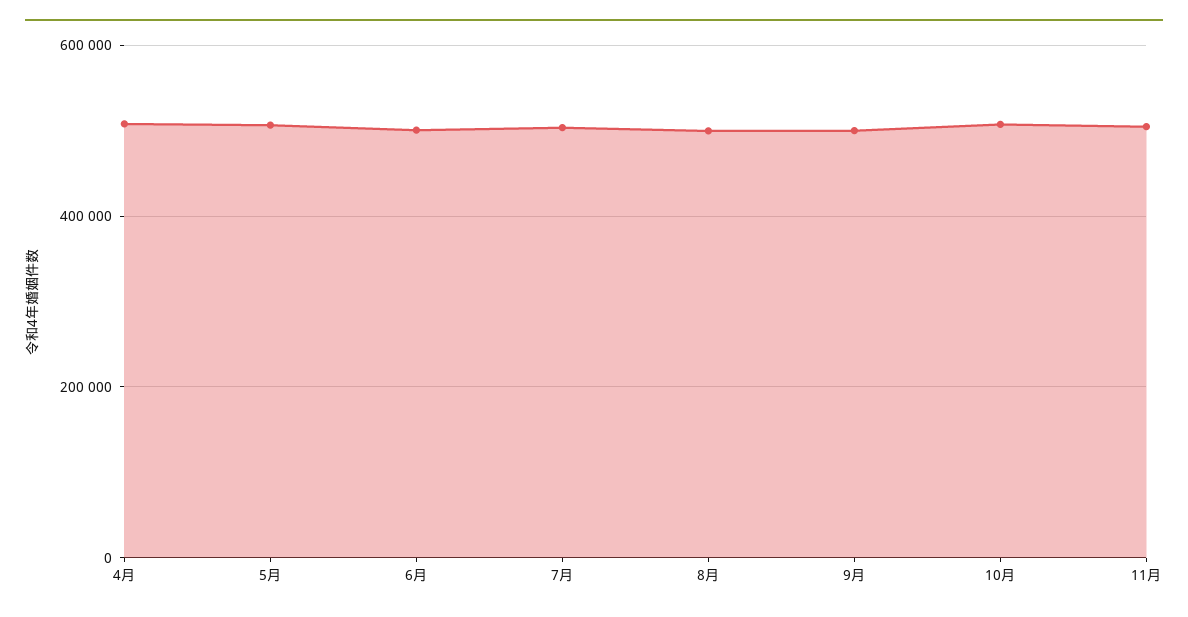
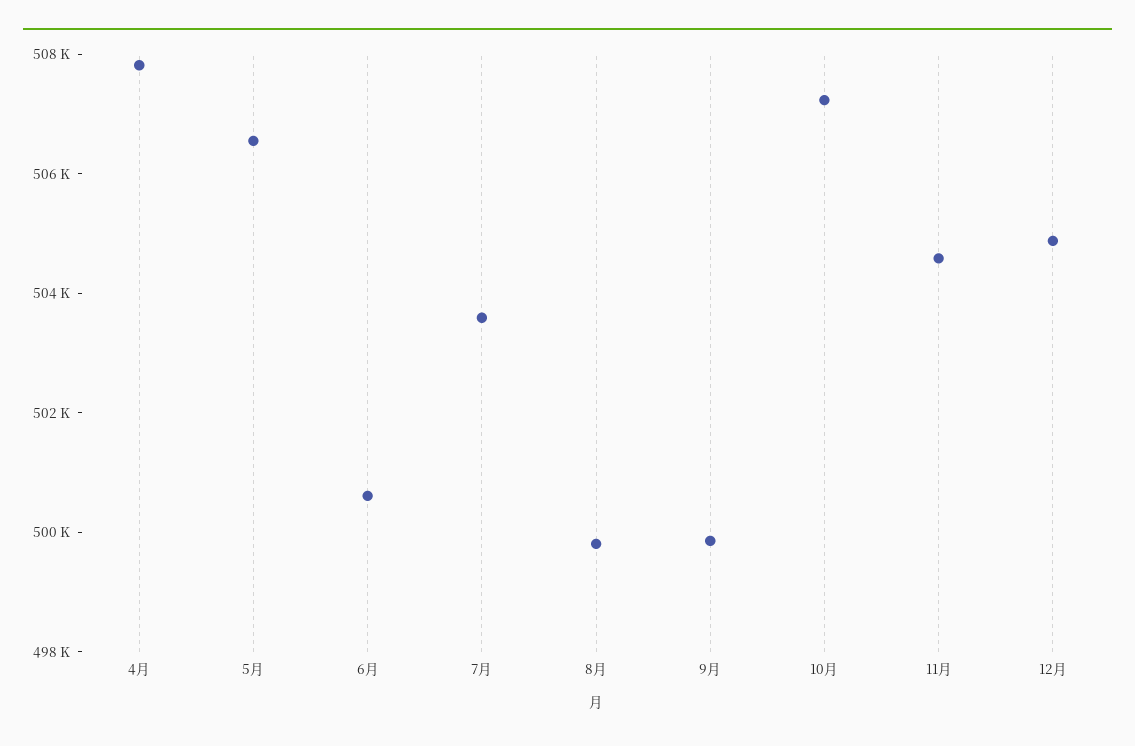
12月: none -> 505000

